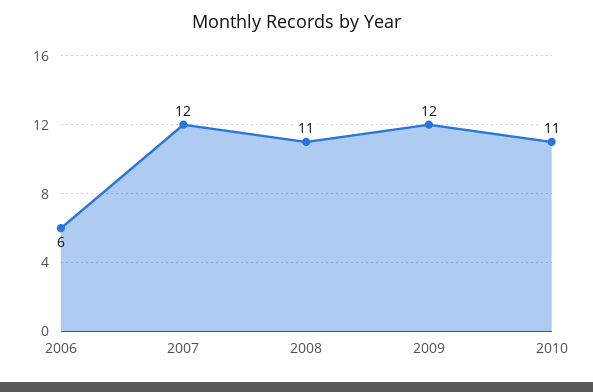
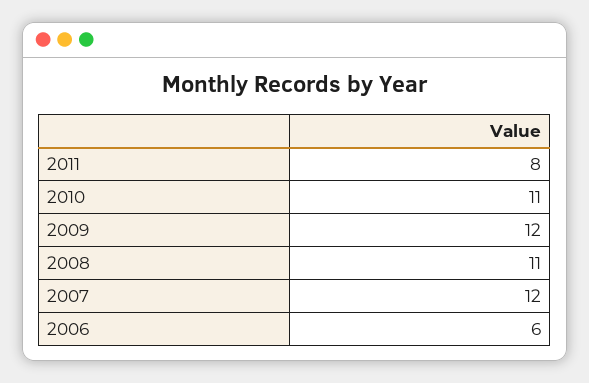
2011: none -> 8

